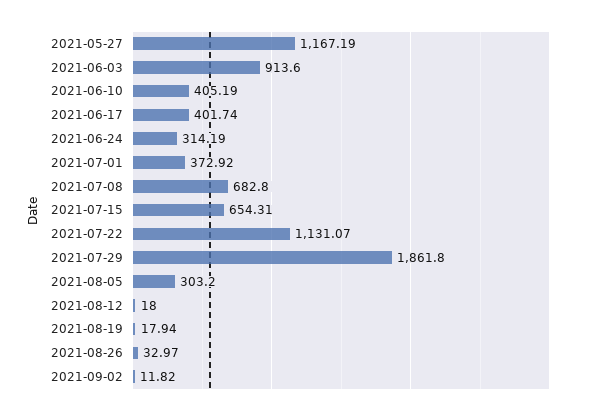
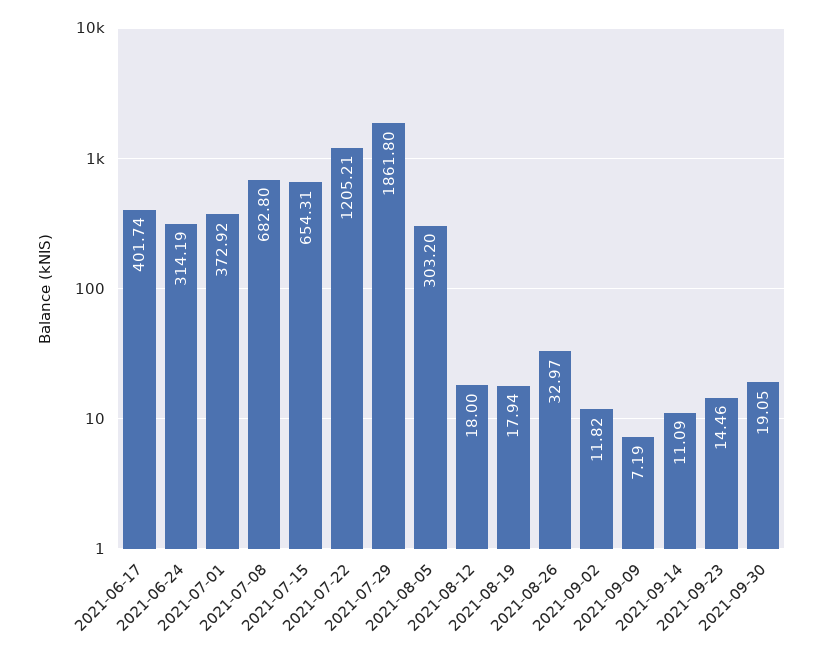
2021-05-27: 1167.19 -> none
2021-06-03: 913.6 -> none
2021-06-10: 405.19 -> none
2021-07-22: 1131.07 -> 1205.21
2021-09-09: none -> 7.19
2021-09-14: none -> 11.09
2021-09-23: none -> 14.46
2021-09-30: none -> 19.05

